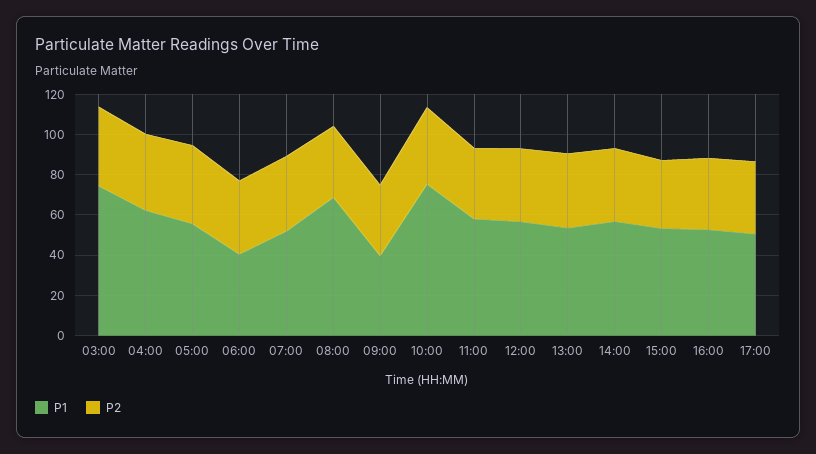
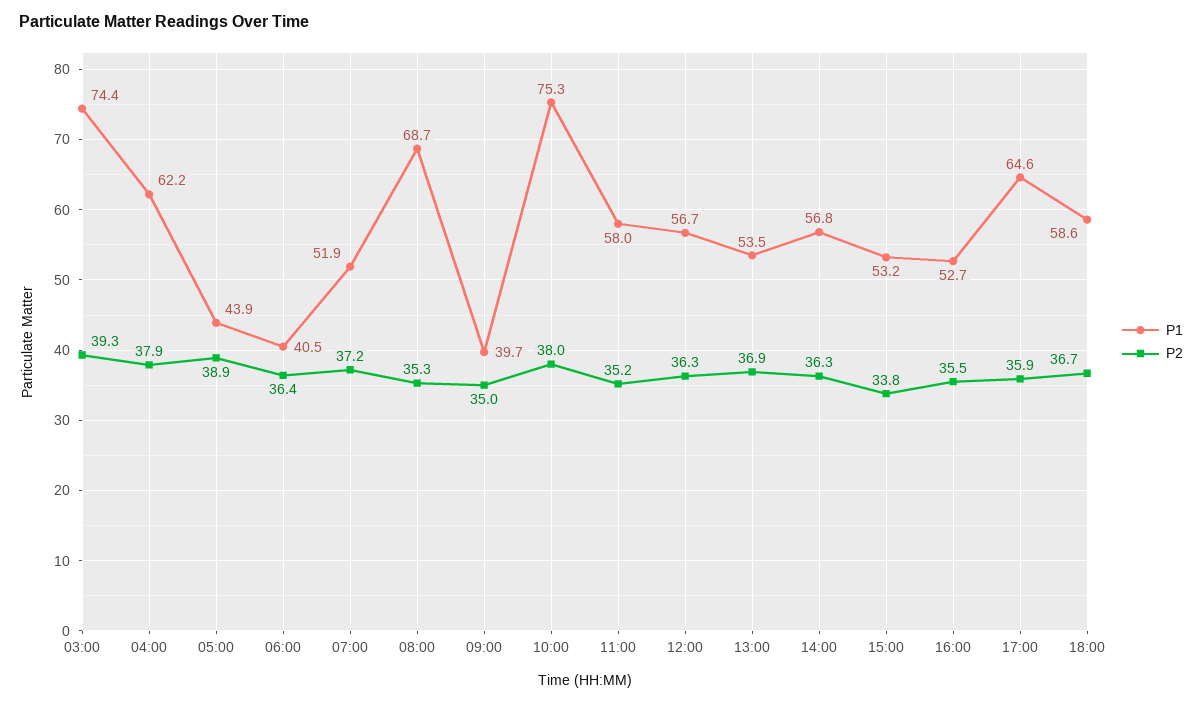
P1, 05:00: 55 -> 43.9
P1, 17:00: 50 -> 64.6
P1, 18:00: none -> 58.6
P2, 18:00: none -> 36.7

